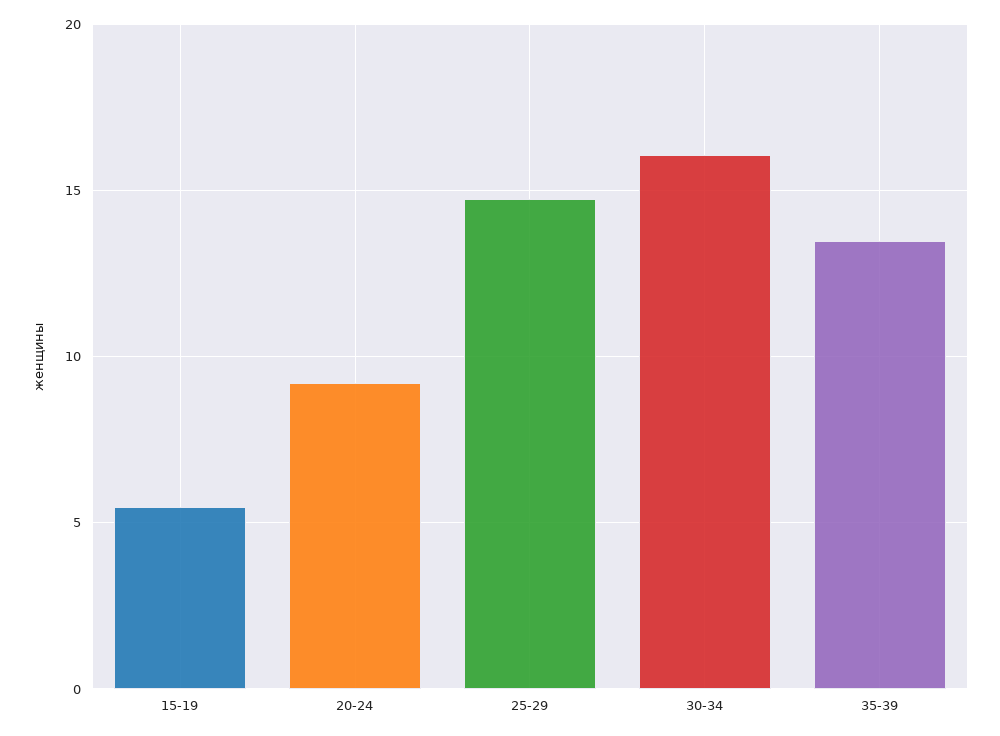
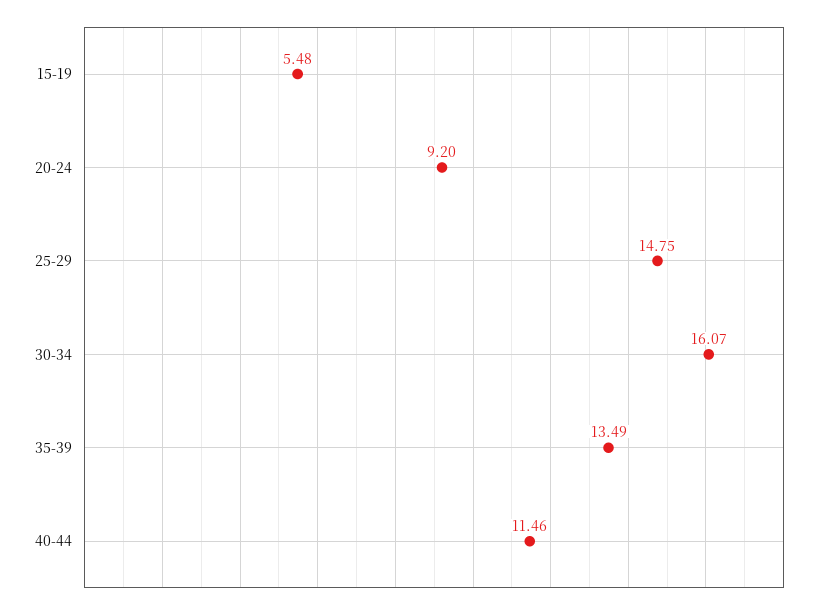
40-44: none -> 11.46

